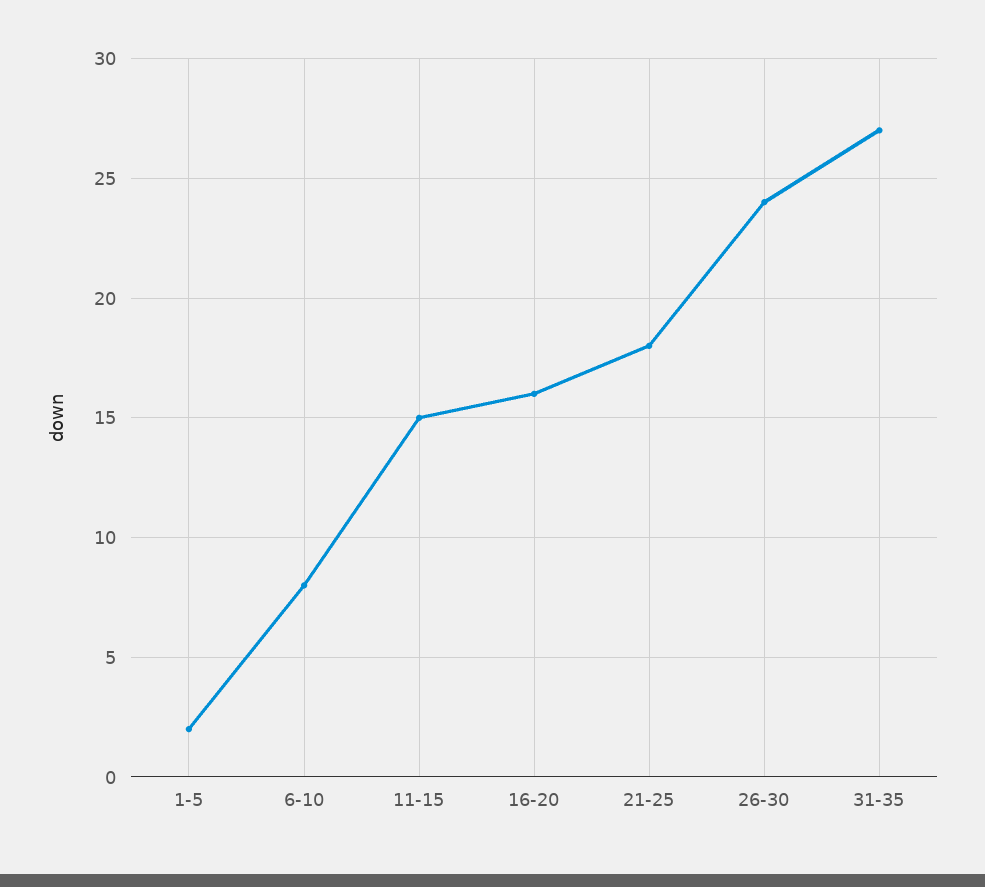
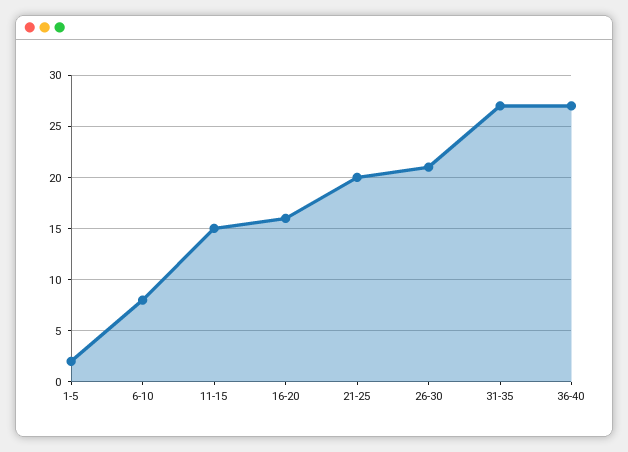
21-25: 18 -> 20
26-30: 24 -> 21
36-40: none -> 27

